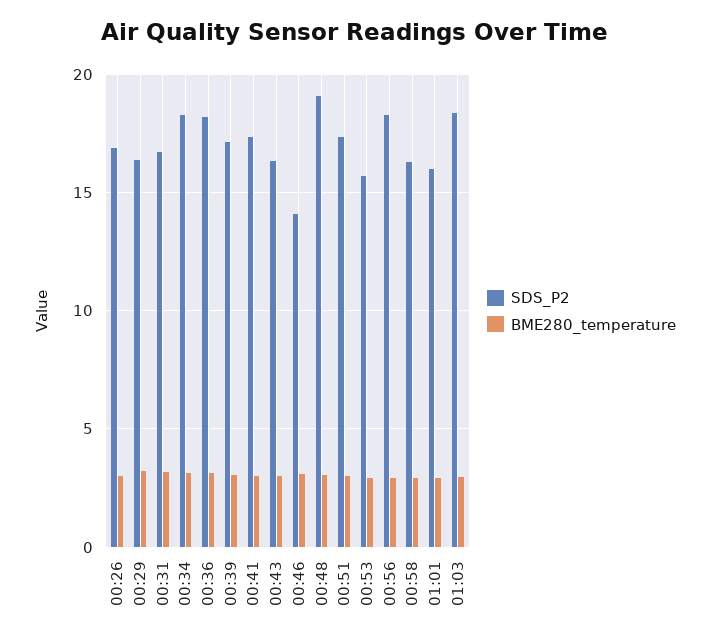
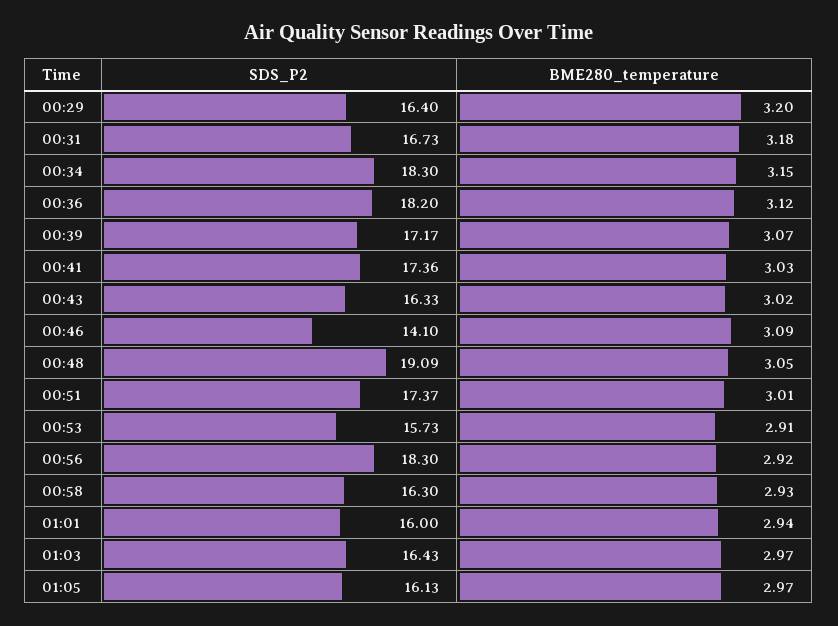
SDS_P2, 00:26: 17 -> none
BME280_temperature, 00:26: 3 -> none
SDS_P2, 01:03: 18.5 -> 16.43
SDS_P2, 01:05: none -> 16.13
BME280_temperature, 01:05: none -> 2.97

